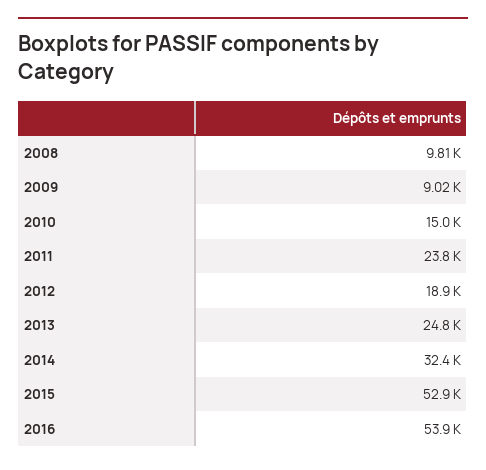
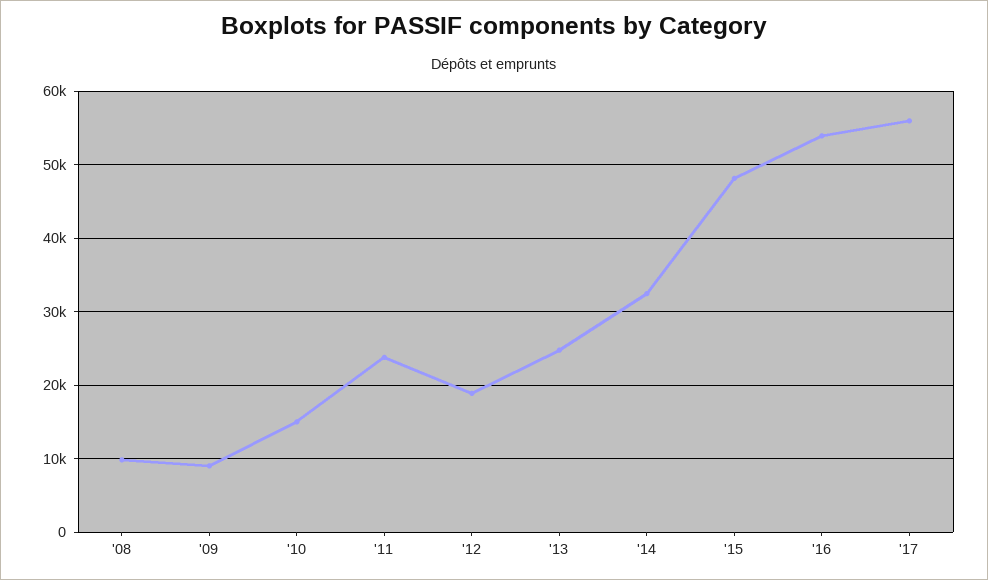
2015: 52900 -> 48000
'17: none -> 56000

